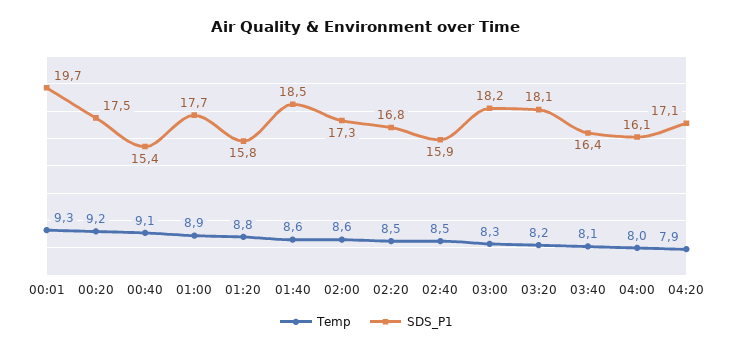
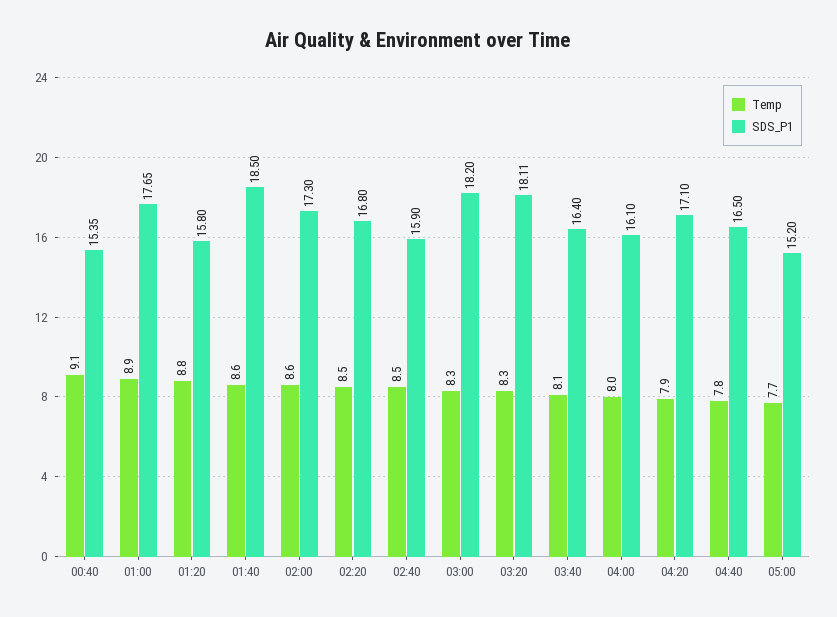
Temp, 00:01: 9.3 -> none
SDS_P1, 00:01: 19.7 -> none
Temp, 00:20: 9.2 -> none
SDS_P1, 00:20: 17.5 -> none
Temp, 03:20: 8.2 -> 8.3
Temp, 04:40: none -> 7.8
SDS_P1, 04:40: none -> 16.5
Temp, 05:00: none -> 7.7
SDS_P1, 05:00: none -> 15.2

